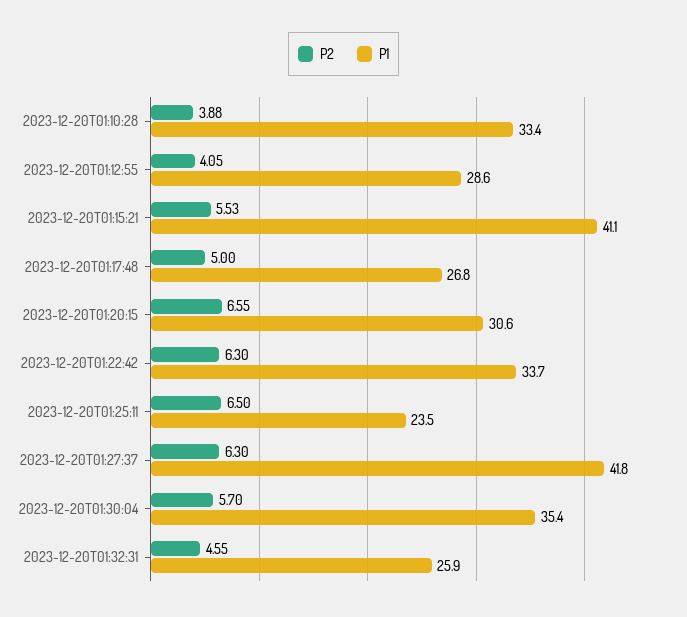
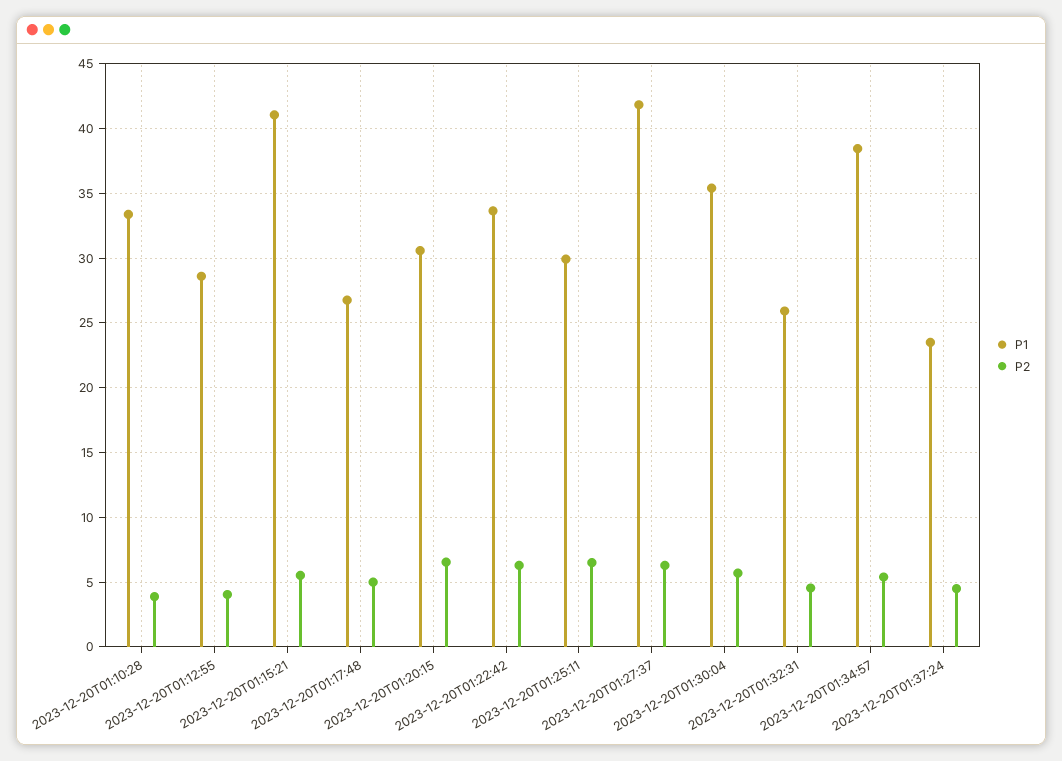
P1, 2023-12-20T01:25:11: 23.5 -> 30
P1, 2023-12-20T01:34:57: none -> 38.5
P2, 2023-12-20T01:34:57: none -> 5.5
P1, 2023-12-20T01:37:24: none -> 23.5
P2, 2023-12-20T01:37:24: none -> 4.5

